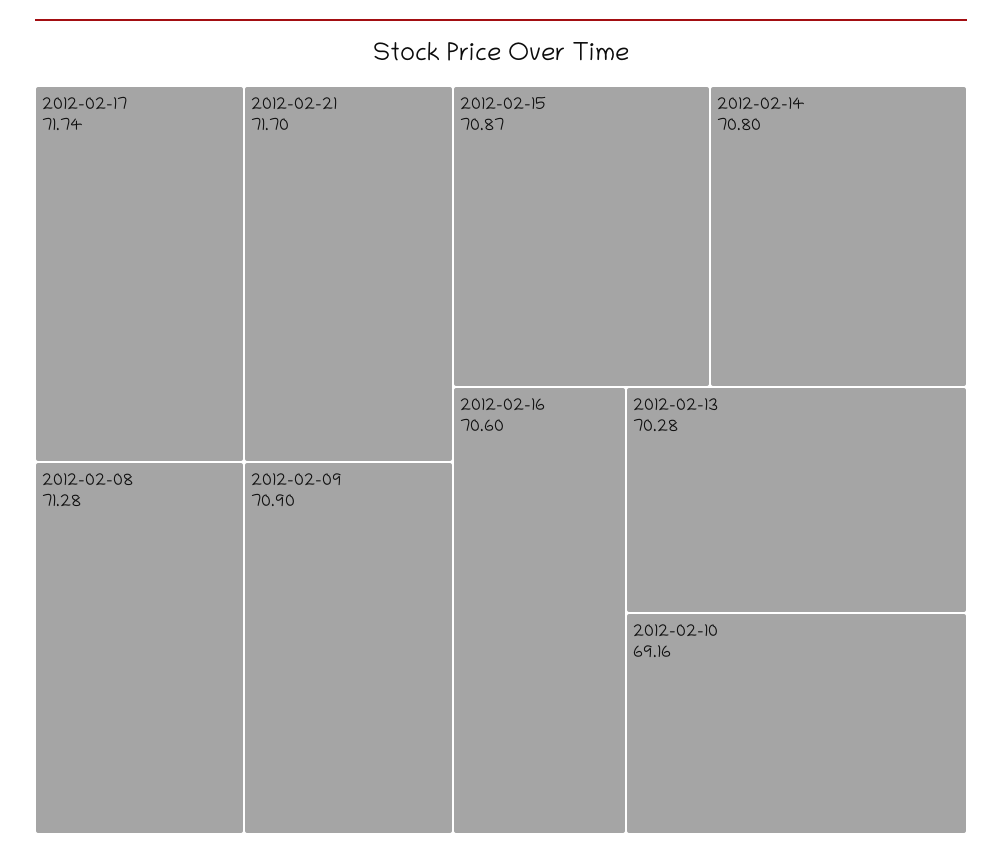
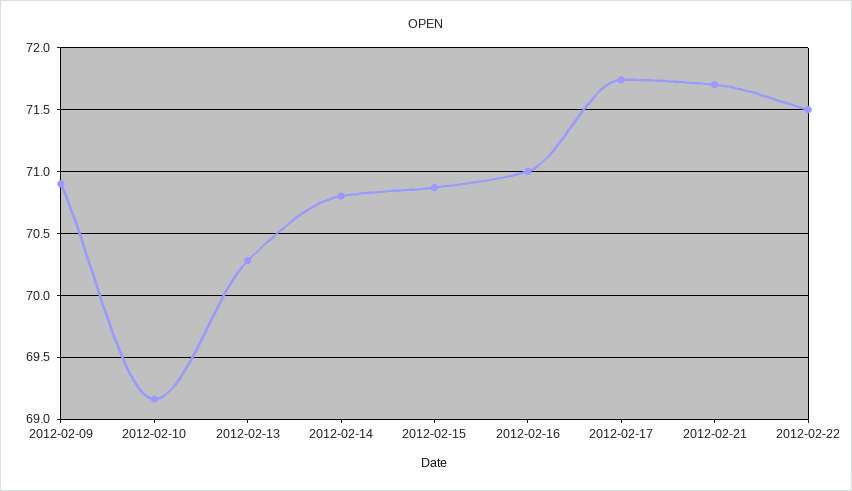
2012-02-08: 71.28 -> none
2012-02-16: 70.6 -> 71
2012-02-22: none -> 71.5

